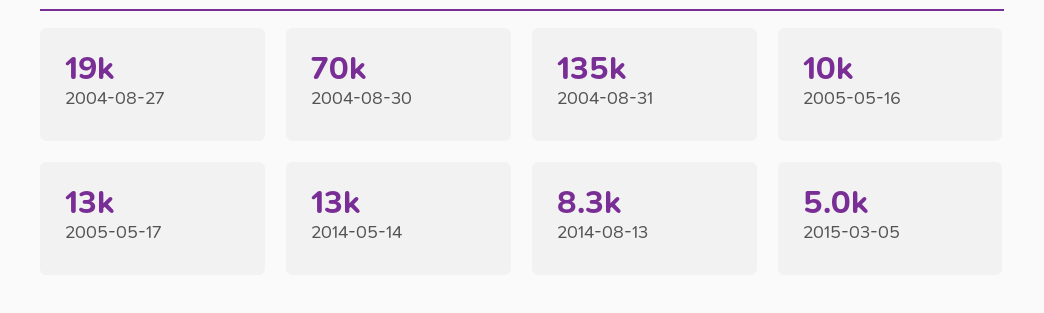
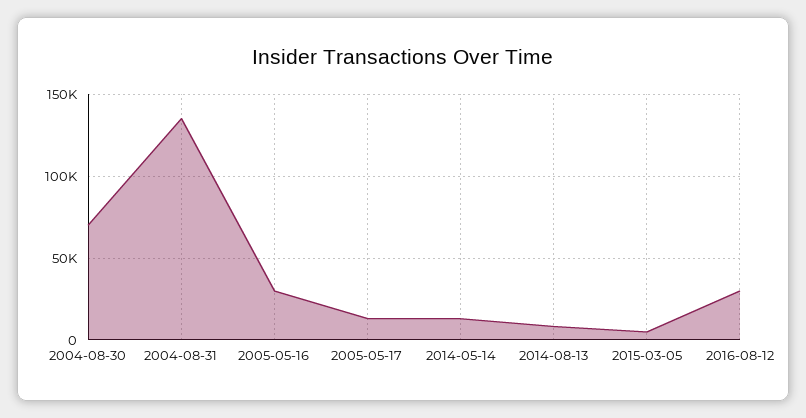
2004-08-27: 19000 -> none
2005-05-16: 10000 -> 30000
2016-08-12: none -> 30000

